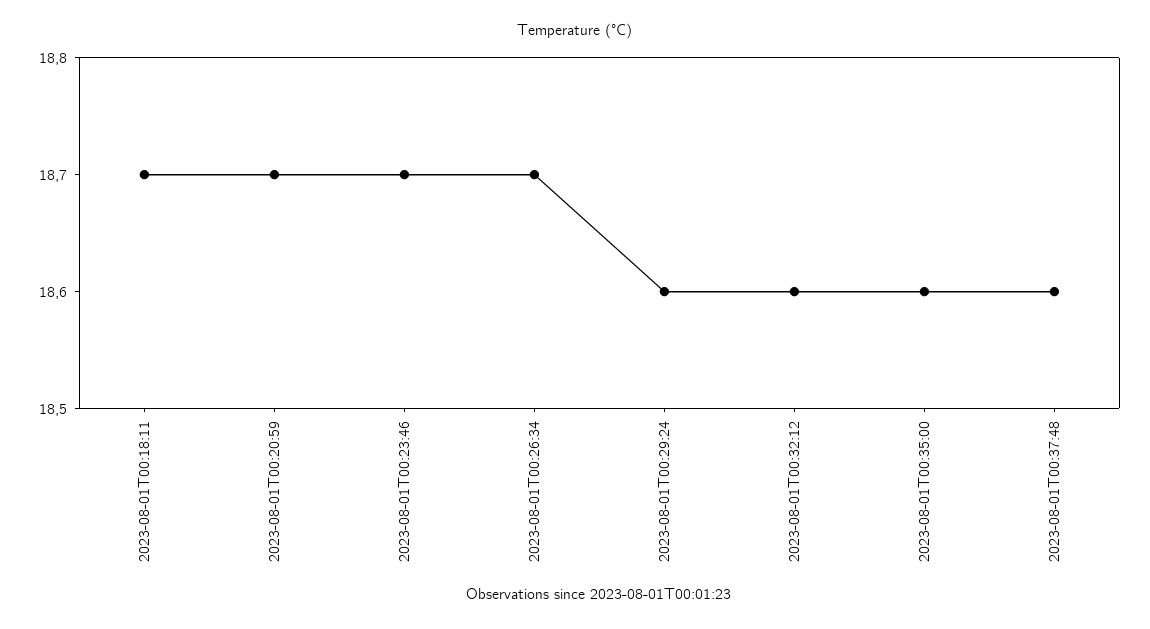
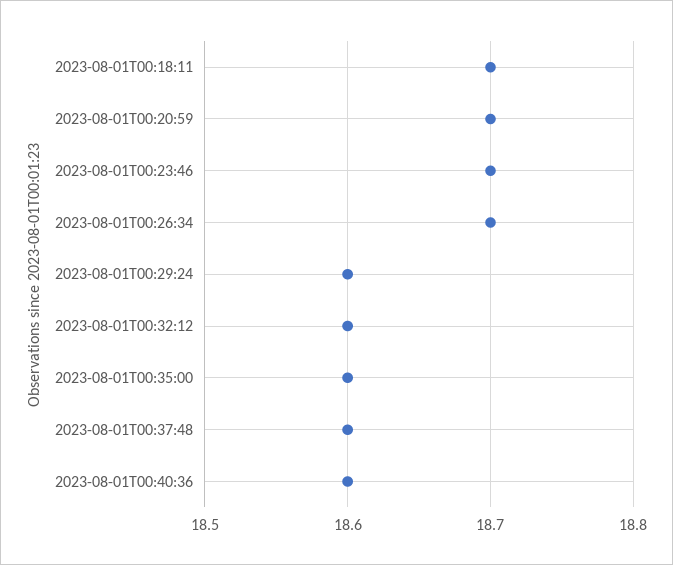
2023-08-01T00:40:36: none -> 18.6

